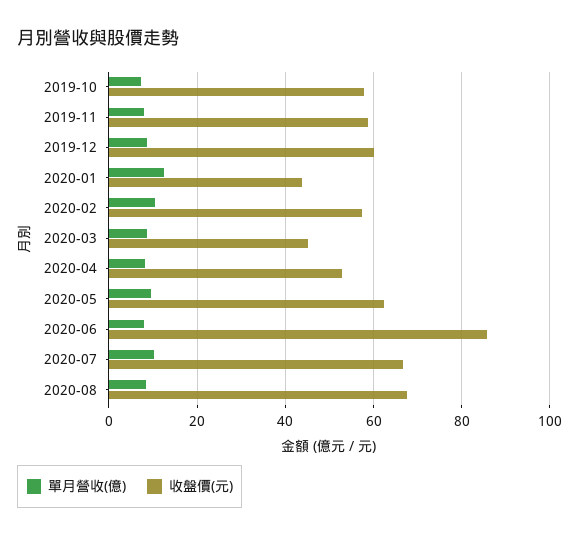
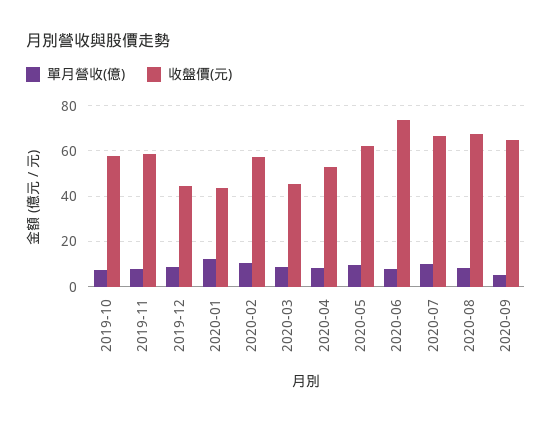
收盤價(元), 2019-12: 60 -> 45
收盤價(元), 2020-06: 86 -> 75
單月營收(億), 2020-09: none -> 5
收盤價(元), 2020-09: none -> 65

